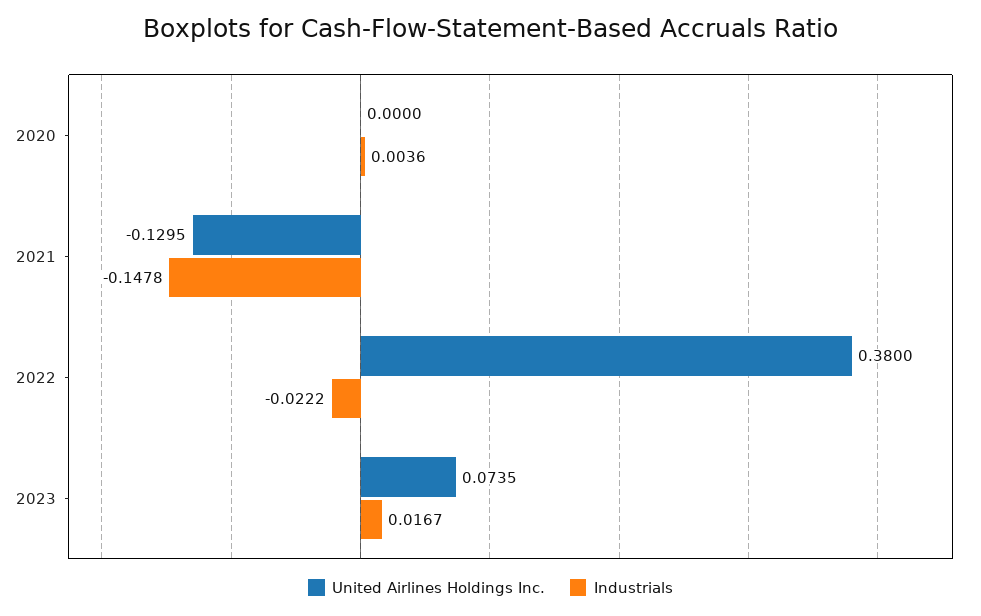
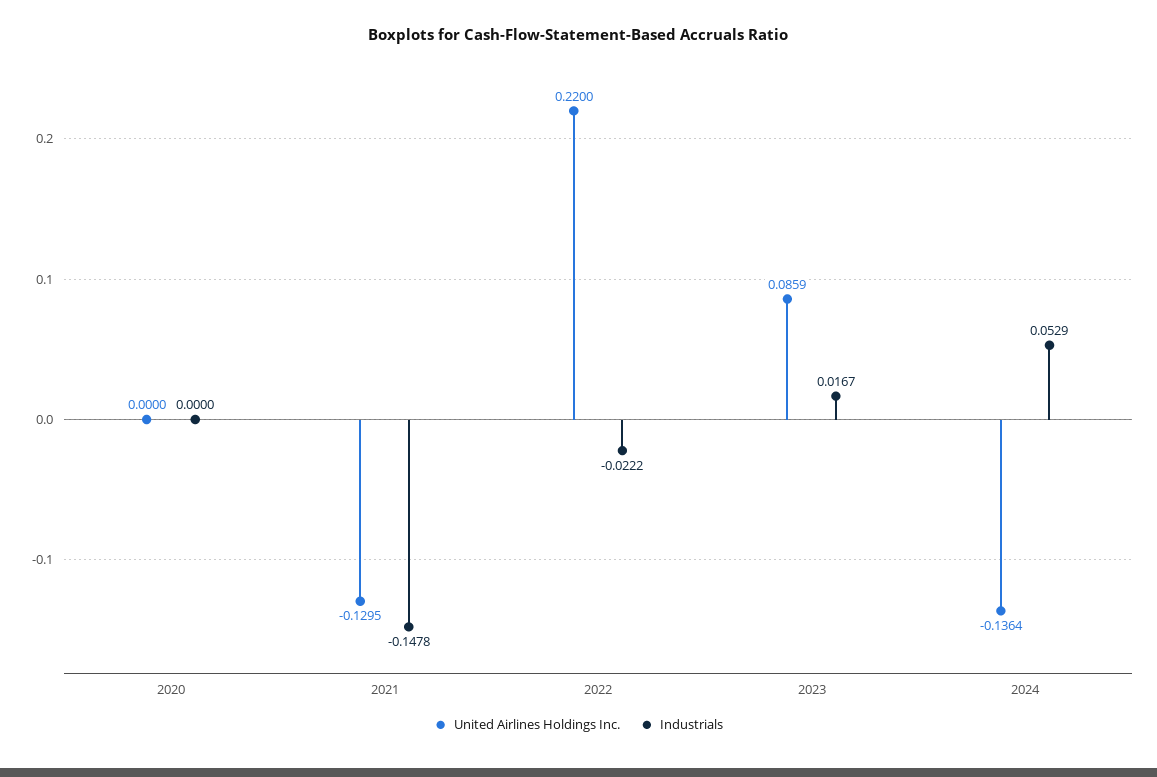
Industrials, 2020: 0.0036 -> 0
United Airlines Holdings Inc., 2022: 0.38 -> 0.22
United Airlines Holdings Inc., 2023: 0.0735 -> 0.0859
United Airlines Holdings Inc., 2024: none -> -0.1364
Industrials, 2024: none -> 0.0529

